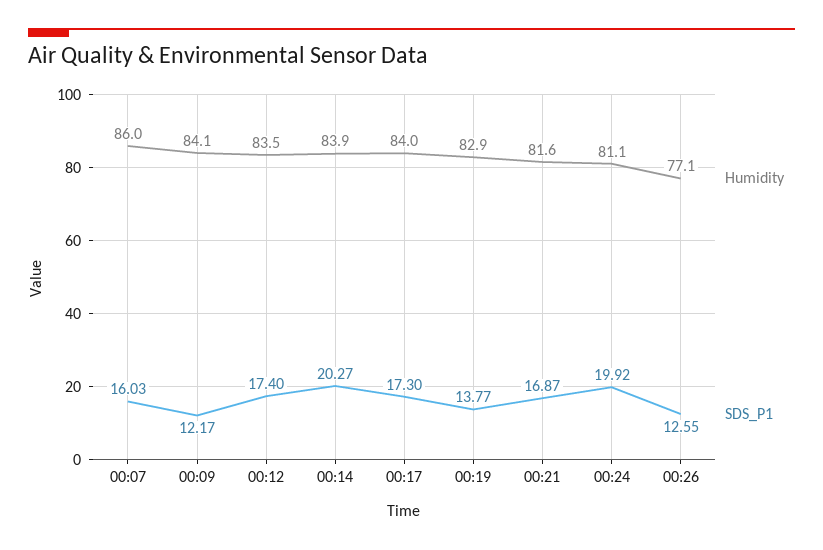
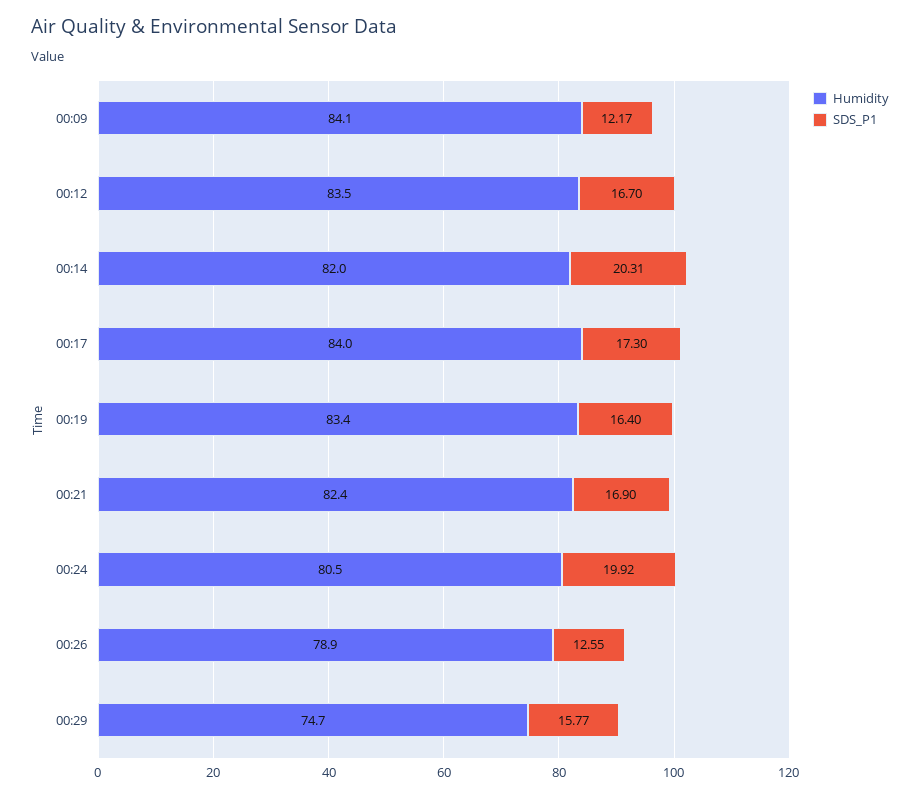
Humidity, 00:07: 86 -> none
SDS_P1, 00:07: 16.03 -> none
SDS_P1, 00:12: 17.4 -> 16.7
Humidity, 00:14: 83.9 -> 82
SDS_P1, 00:14: 20.27 -> 20.31
Humidity, 00:19: 82.9 -> 83.4
SDS_P1, 00:19: 13.77 -> 16.4
Humidity, 00:21: 81.6 -> 82.4
SDS_P1, 00:21: 16.87 -> 16.9
Humidity, 00:24: 81.1 -> 80.5
Humidity, 00:26: 77.1 -> 78.9
Humidity, 00:29: none -> 74.7
SDS_P1, 00:29: none -> 15.77

